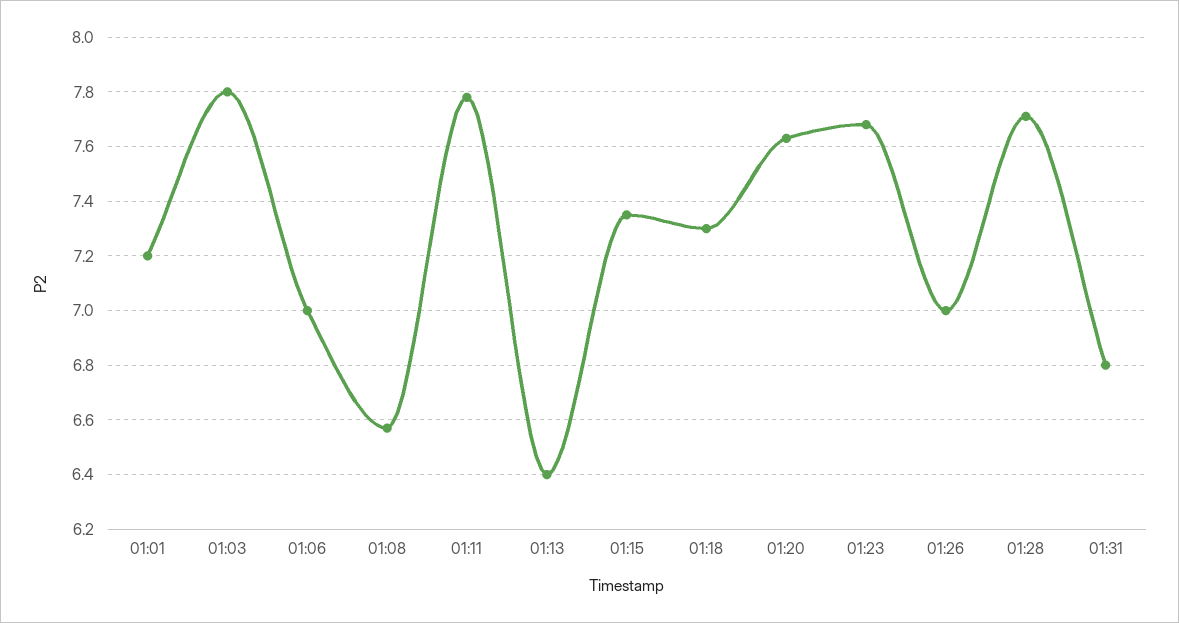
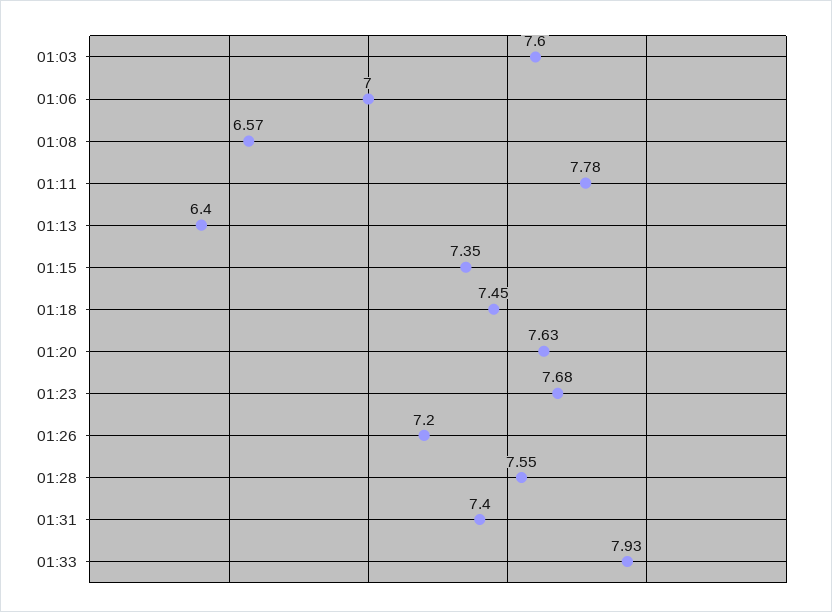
01:01: 7.2 -> none
01:03: 7.8 -> 7.6
01:18: 7.3 -> 7.45
01:26: 7 -> 7.2
01:28: 7.7 -> 7.55
01:31: 6.8 -> 7.4
01:33: none -> 7.93

